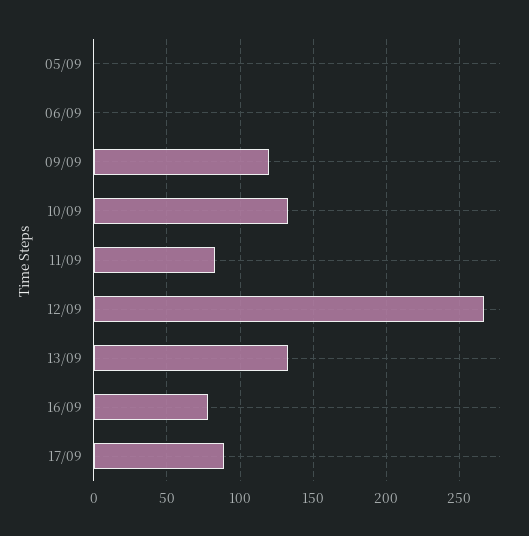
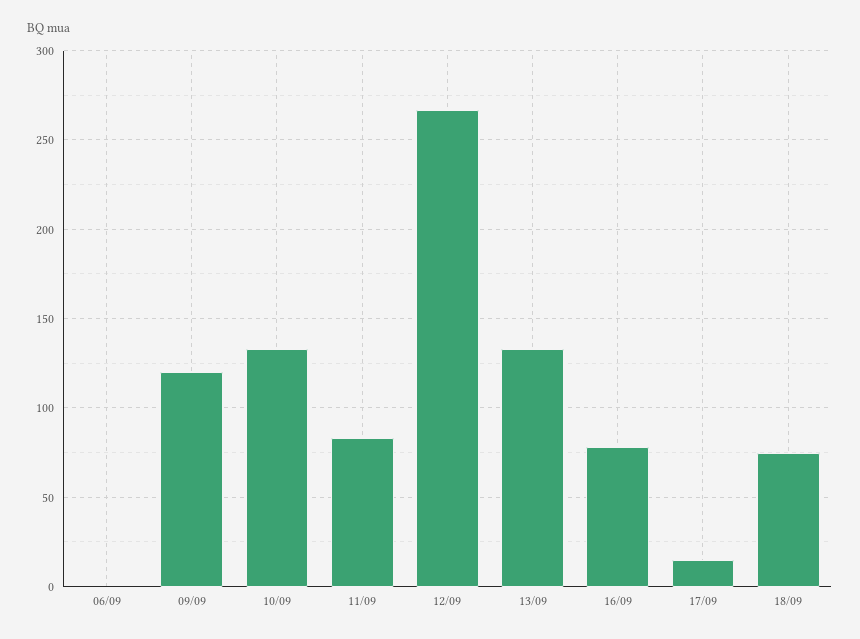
05/09: 0 -> none
17/09: 90 -> 15
18/09: none -> 75

